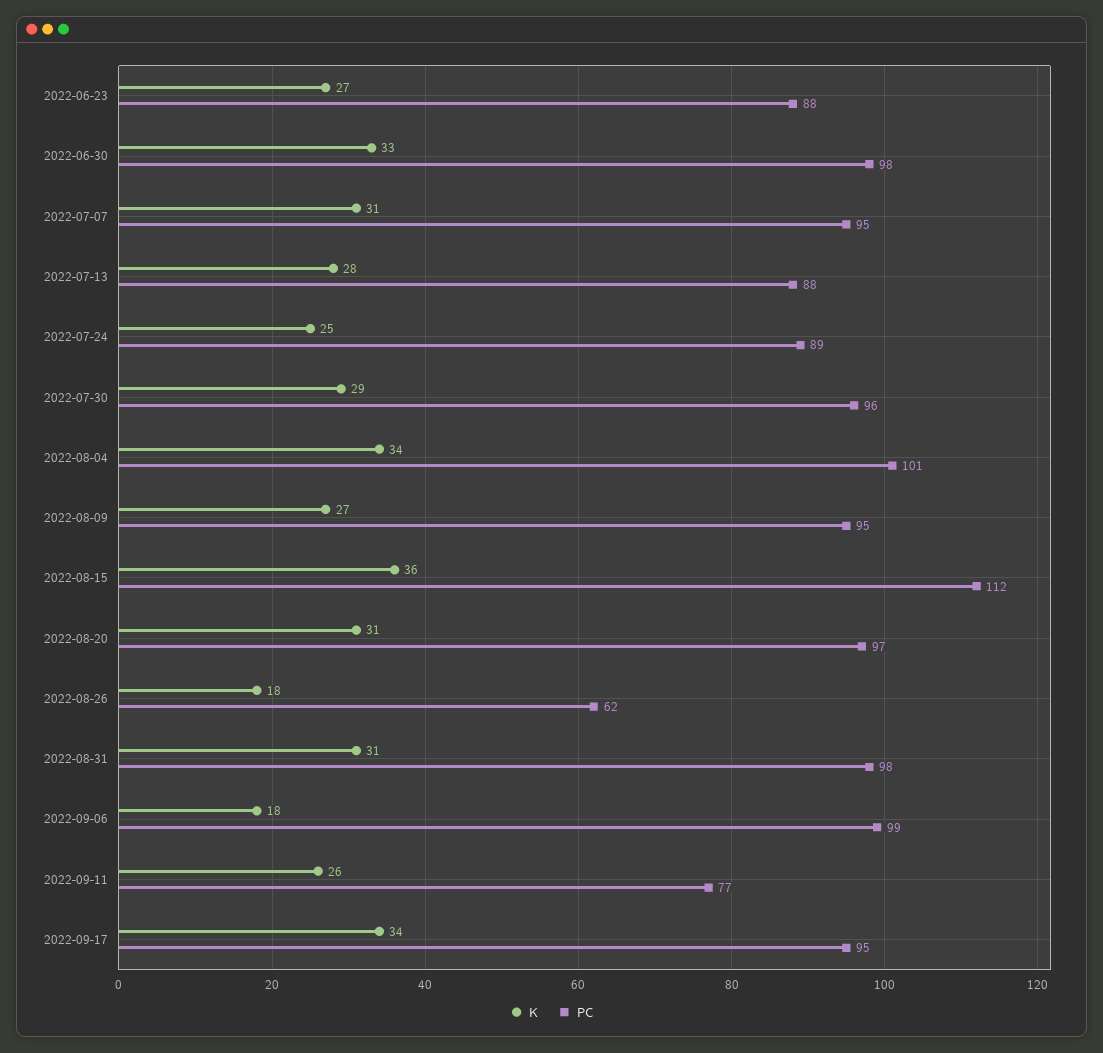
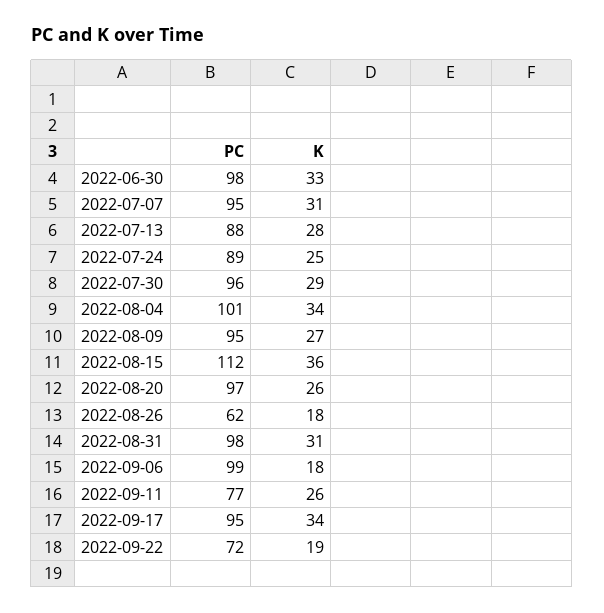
K, 2022-06-23: 27 -> none
PC, 2022-06-23: 88 -> none
K, 2022-08-20: 31 -> 26
PC, 2022-09-22: none -> 72
K, 2022-09-22: none -> 19

